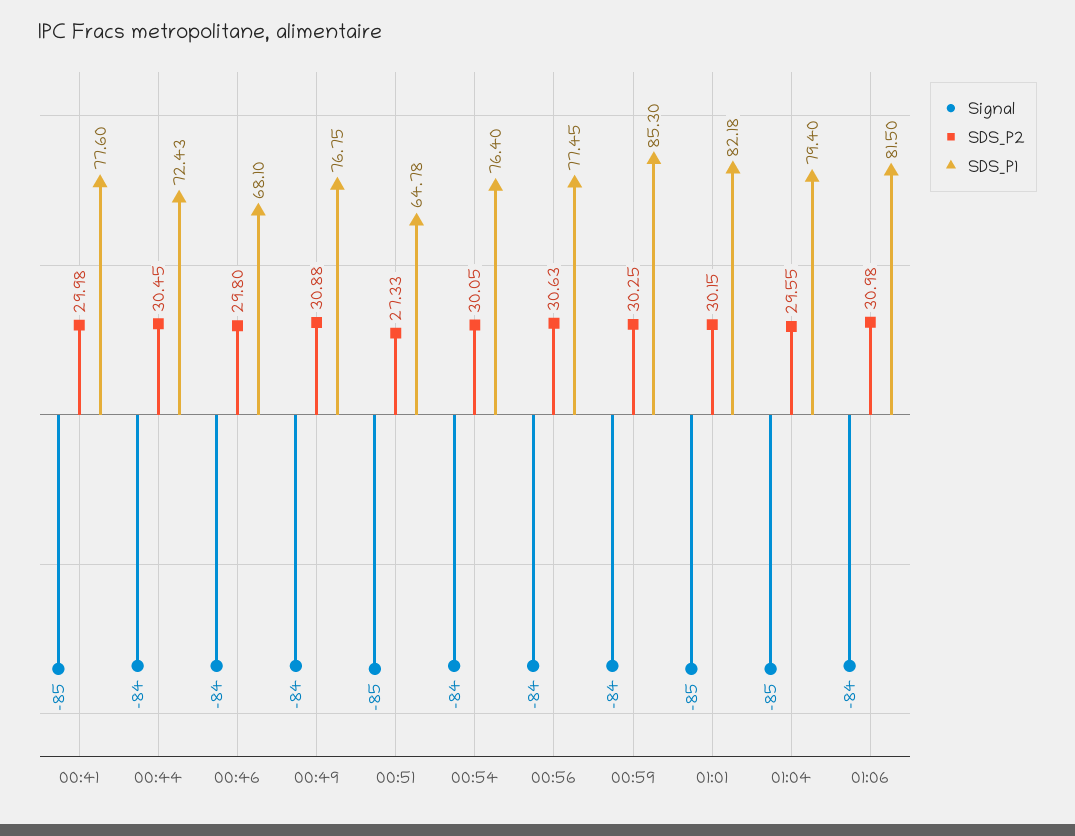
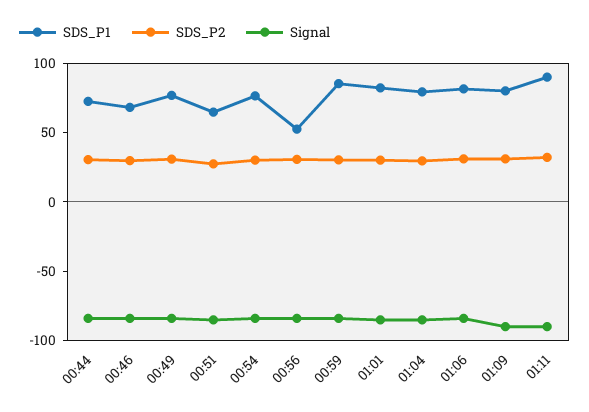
Signal, 00:41: -85 -> none
SDS_P2, 00:41: 29.98 -> none
SDS_P1, 00:41: 77.6 -> none
SDS_P1, 00:56: 77.45 -> 50
SDS_P1, 01:09: none -> 80
SDS_P2, 01:09: none -> 30
Signal, 01:09: none -> -90
SDS_P1, 01:11: none -> 90
SDS_P2, 01:11: none -> 30
Signal, 01:11: none -> -90

